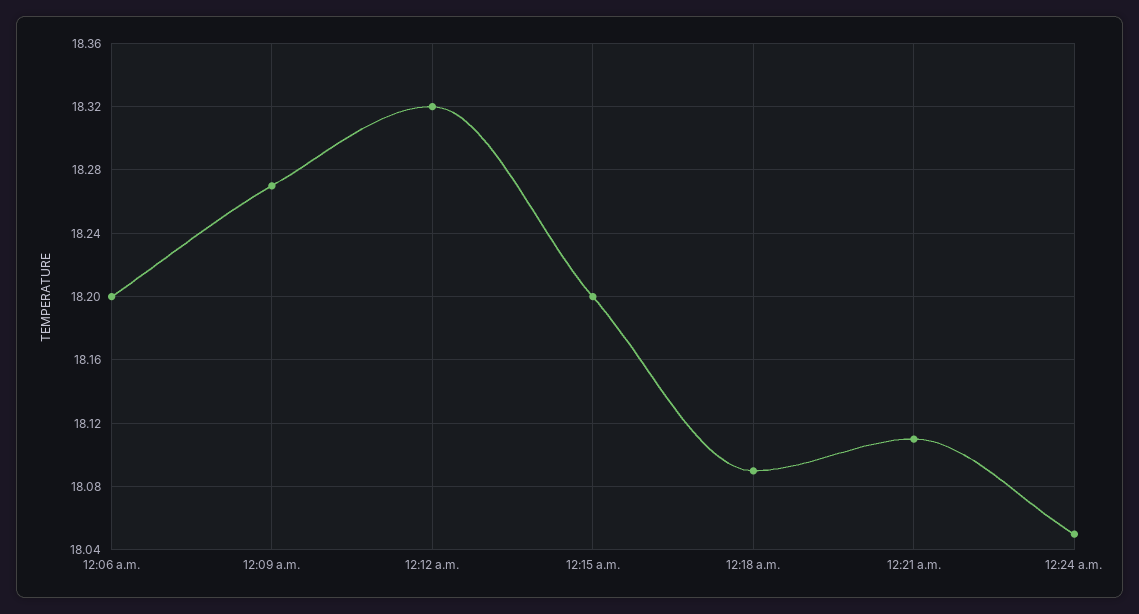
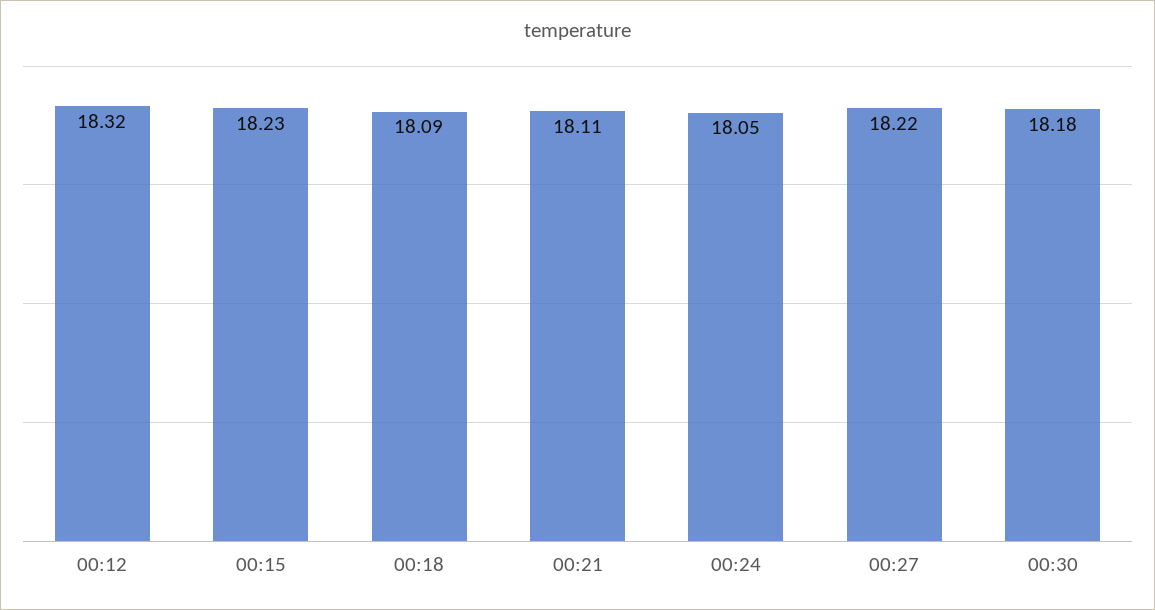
12:06 a.m.: 18.2 -> none
12:09 a.m.: 18.27 -> none
12:15 a.m.: 18.2 -> 18.23
00:27: none -> 18.22
00:30: none -> 18.18

